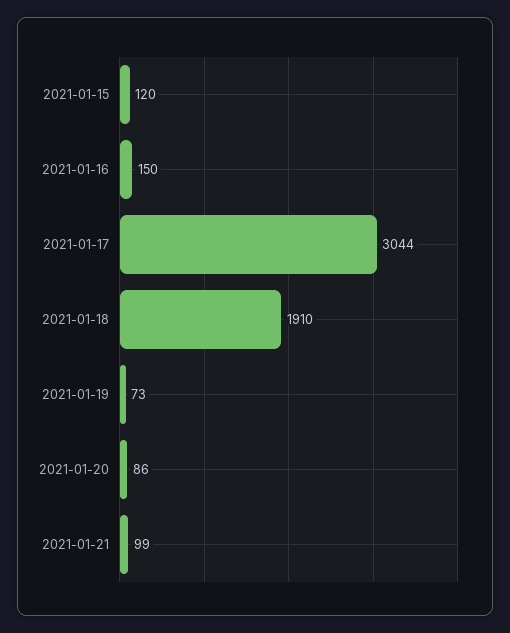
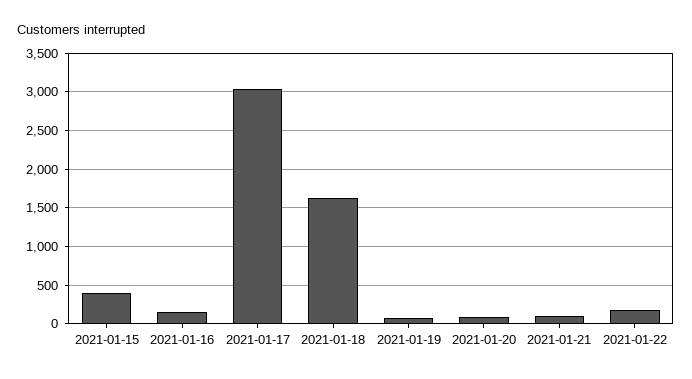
2021-01-15: 120 -> 400
2021-01-18: 1910 -> 1600
2021-01-22: none -> 200

